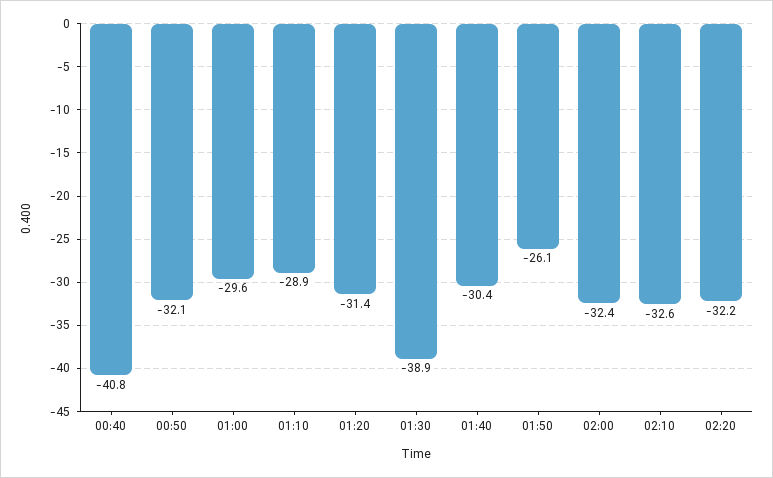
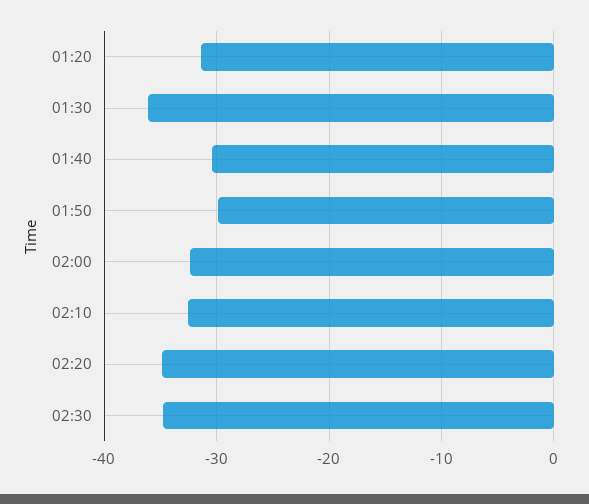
00:40: -40.8 -> none
00:50: -32.1 -> none
01:00: -29.6 -> none
01:10: -28.9 -> none
01:30: -38.9 -> -36
01:50: -26.1 -> -30
02:20: -32.2 -> -35
02:30: none -> -35

